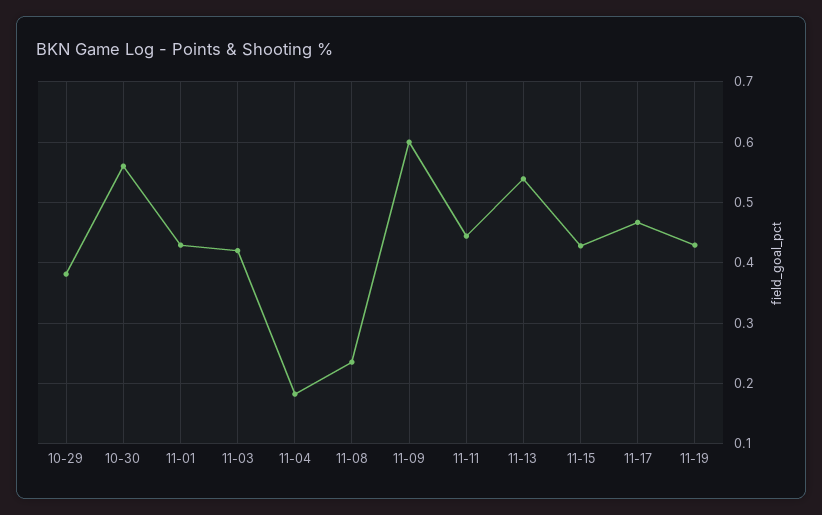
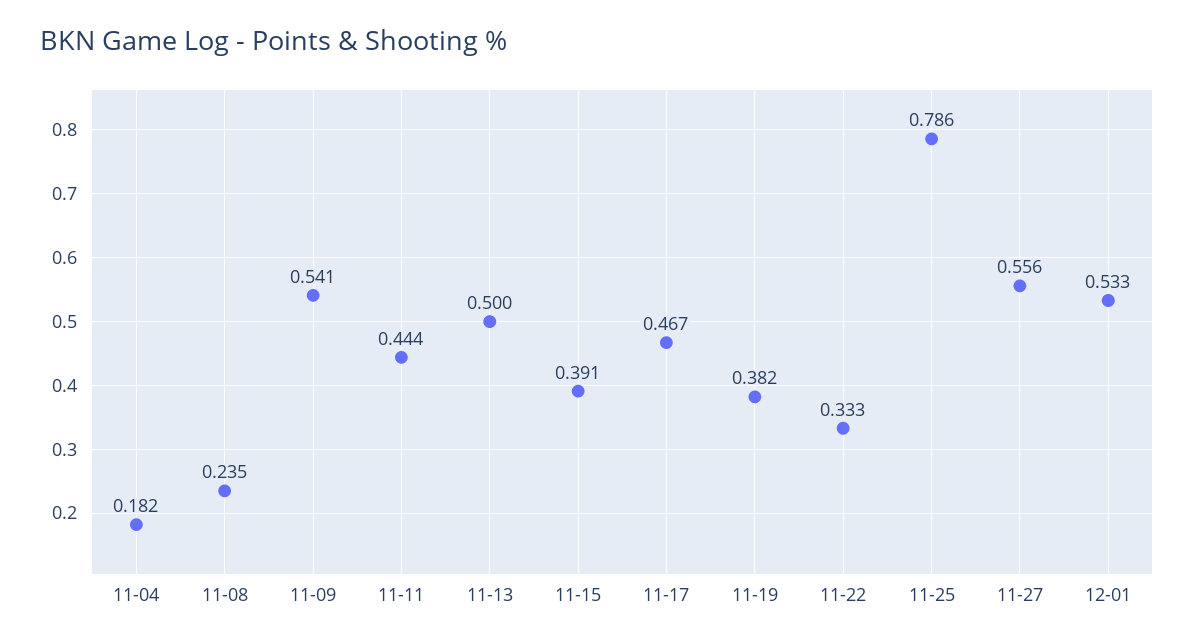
10-29: 0.38 -> none
10-30: 0.56 -> none
11-01: 0.43 -> none
11-03: 0.42 -> none
11-09: 0.6 -> 0.541
11-13: 0.54 -> 0.5
11-15: 0.43 -> 0.391
11-19: 0.43 -> 0.382
11-22: none -> 0.333
11-25: none -> 0.786
11-27: none -> 0.556
12-01: none -> 0.533

